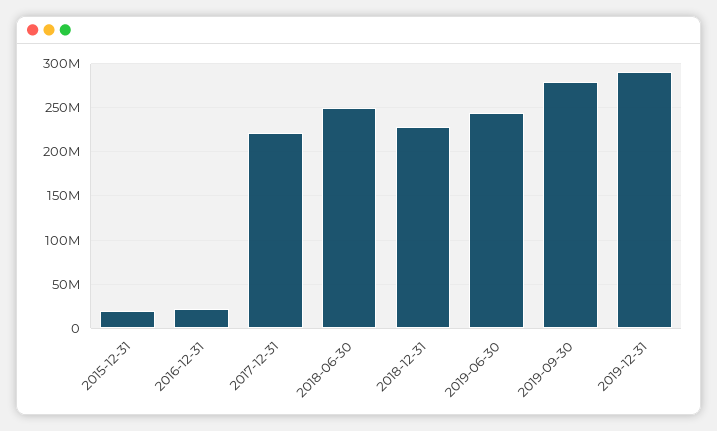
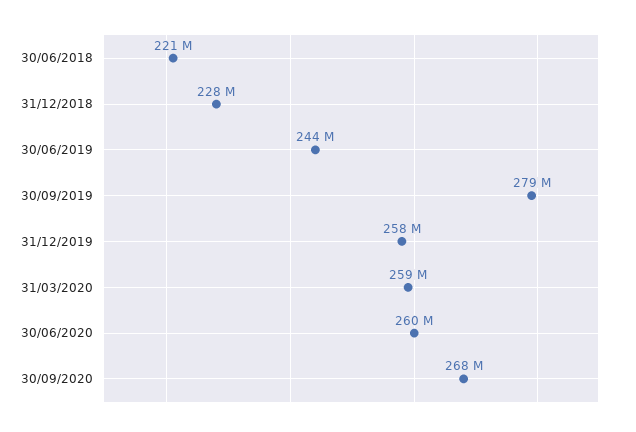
2015-12-31: 20000000 -> none
2016-12-31: 20000000 -> none
2017-12-31: 220000000 -> none
2018-06-30: 250000000 -> 221000000
2019-12-31: 290000000 -> 258000000
31/03/2020: none -> 259000000
30/06/2020: none -> 260000000
30/09/2020: none -> 268000000

